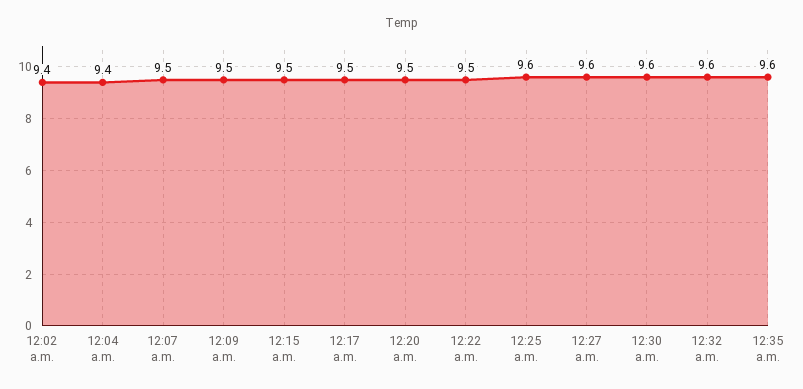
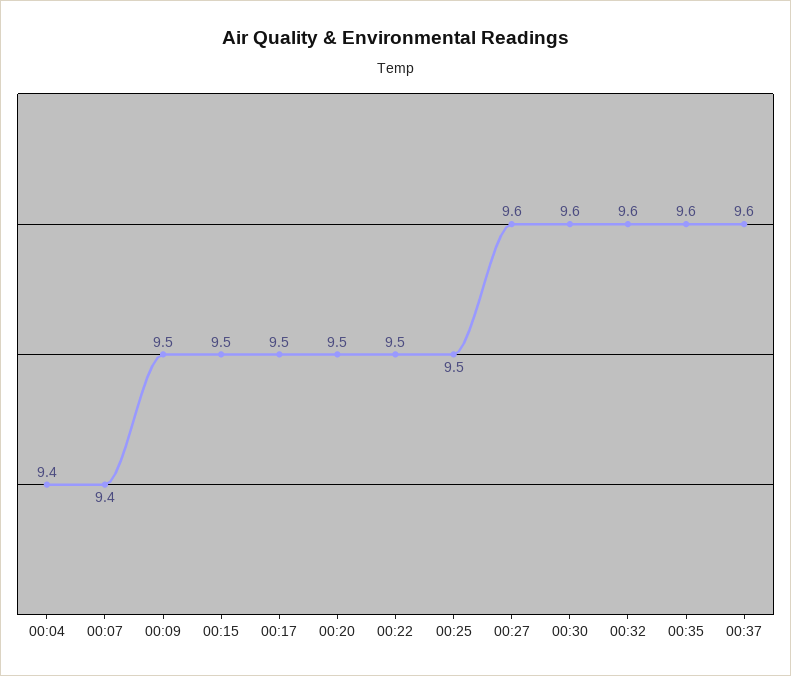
12:02 a.m.: 9.4 -> none
12:07 a.m.: 9.5 -> 9.4
12:25 a.m.: 9.6 -> 9.5
00:37: none -> 9.6

